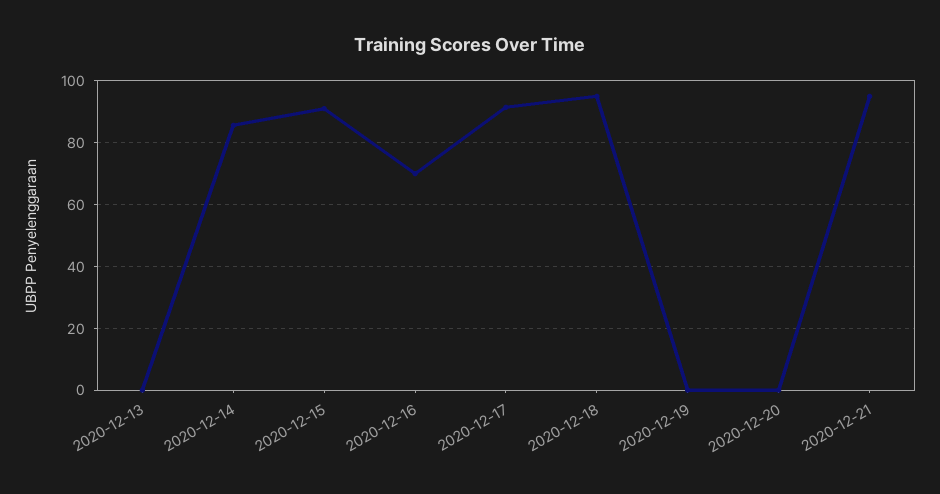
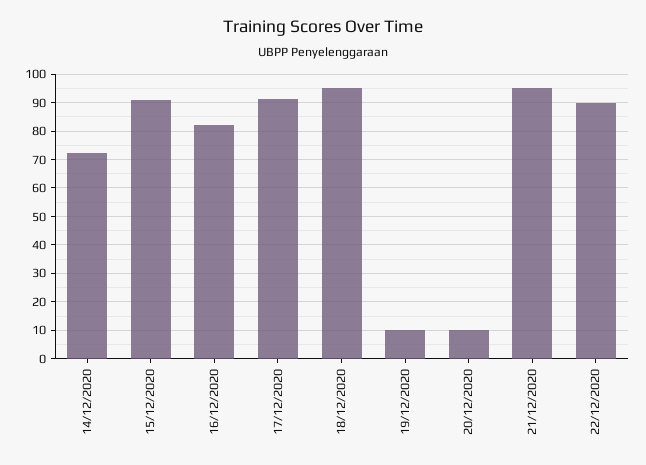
2020-12-13: 0 -> none
2020-12-14: 86 -> 72.5
2020-12-16: 70 -> 82.5
2020-12-19: 0 -> 10
2020-12-20: 0 -> 10
22/12/2020: none -> 90

